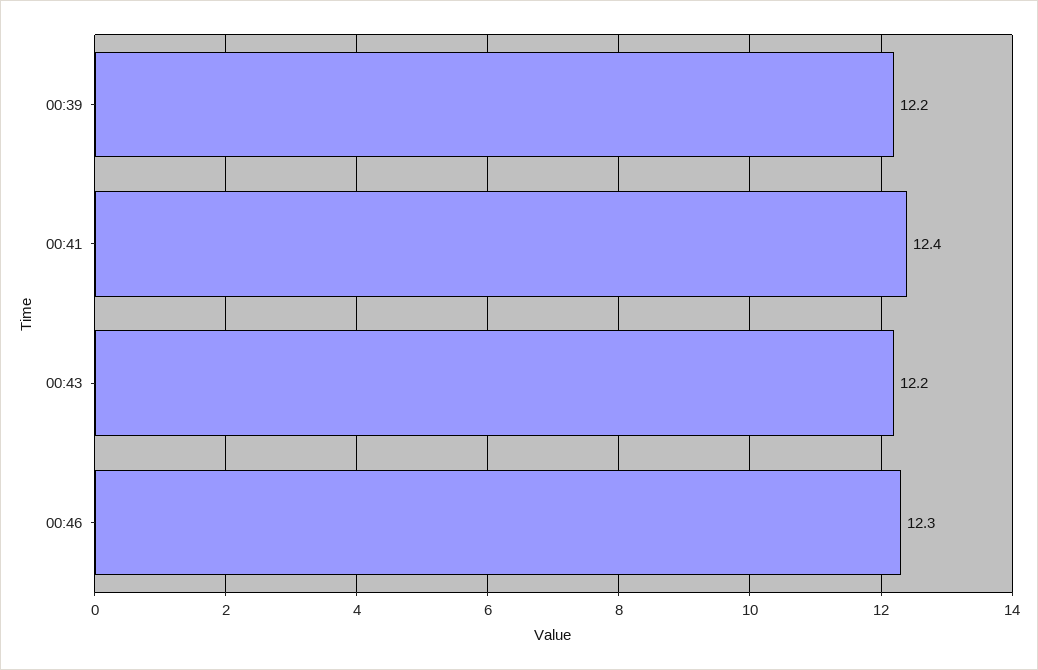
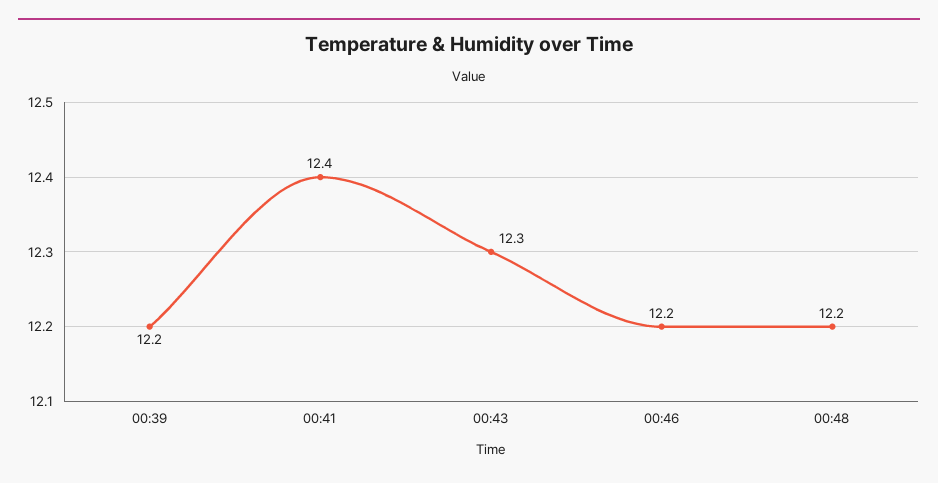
00:43: 12.2 -> 12.3
00:46: 12.3 -> 12.2
00:48: none -> 12.2

